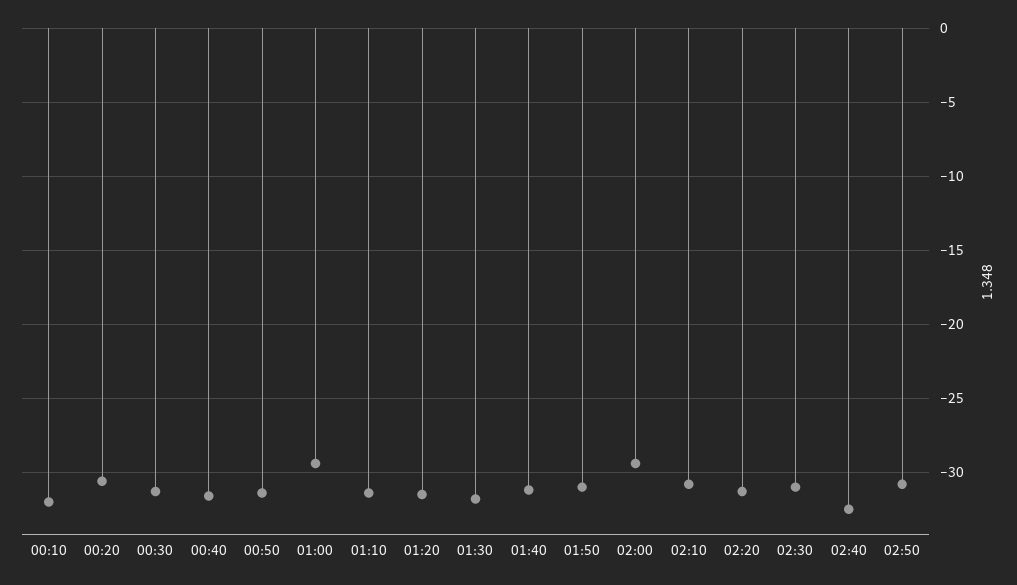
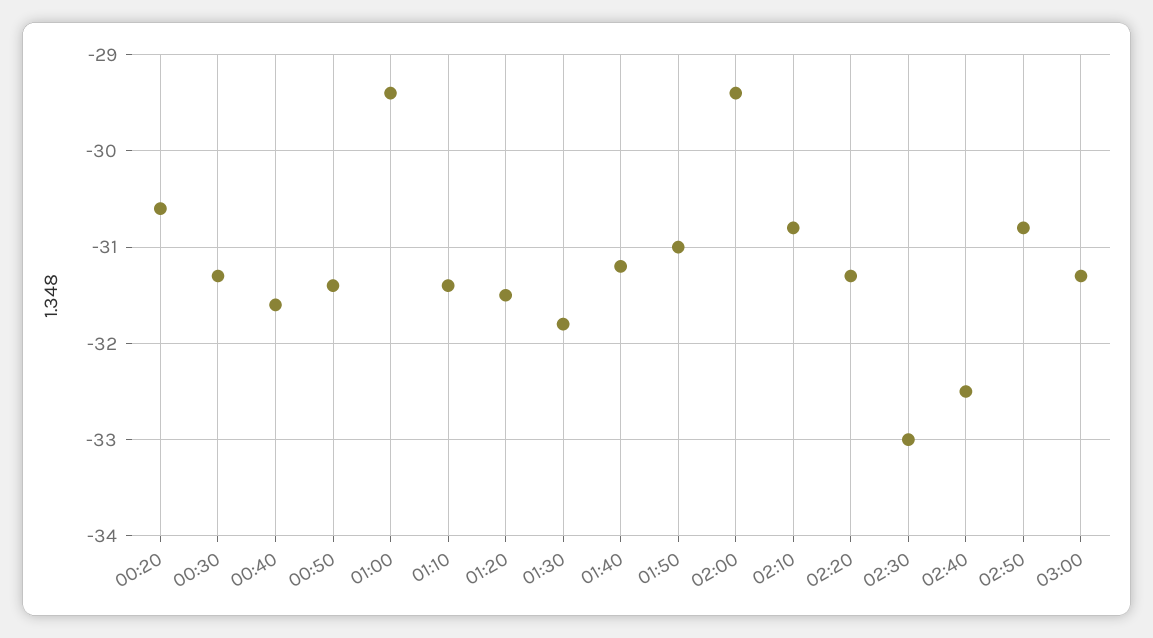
00:10: -32 -> none
02:30: -31 -> -33
03:00: none -> -31.3

